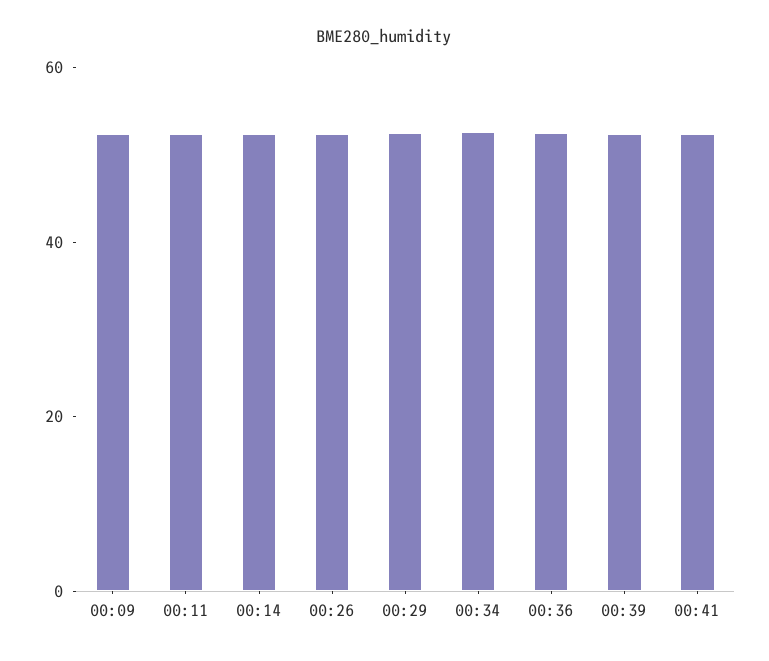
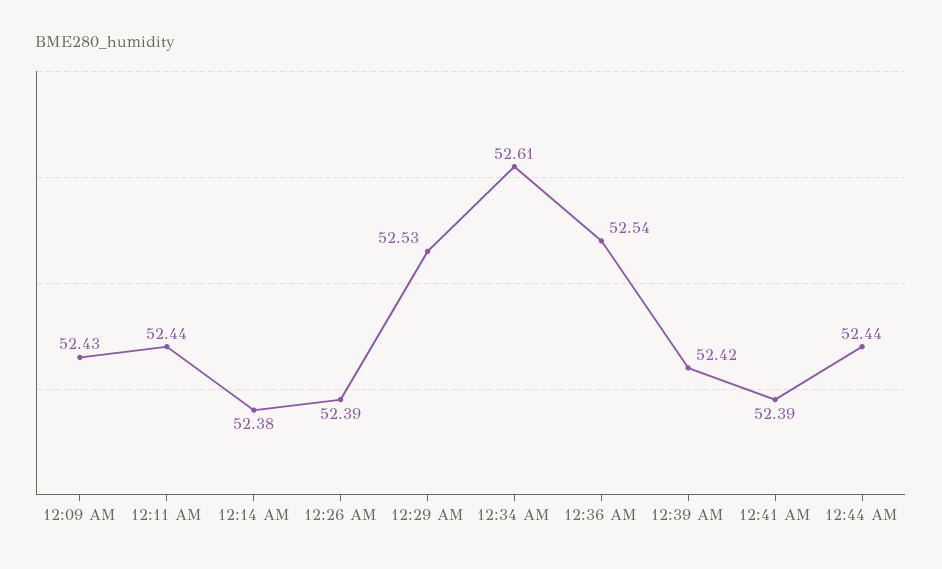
12:44 AM: none -> 52.44

